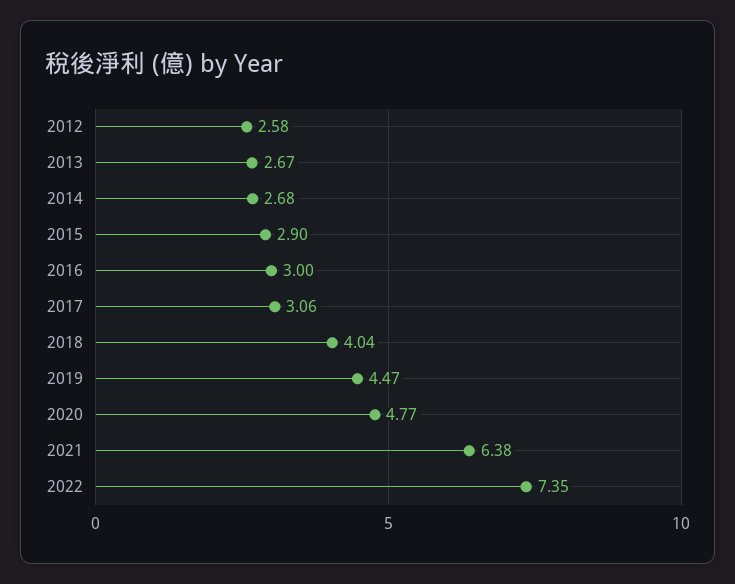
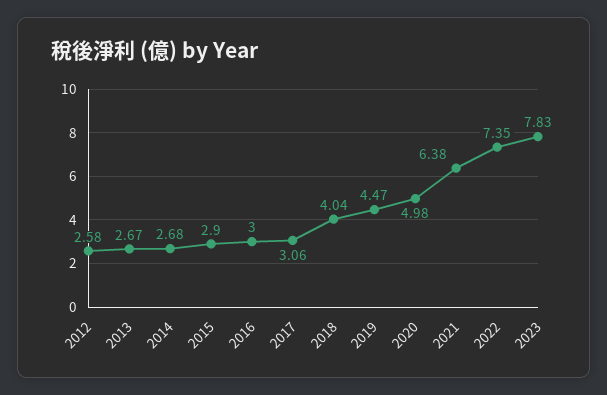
2020: 4.77 -> 4.98
2023: none -> 7.83

